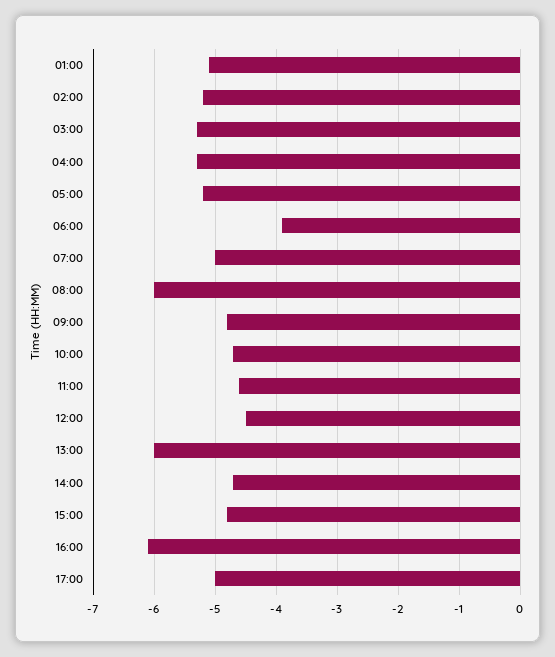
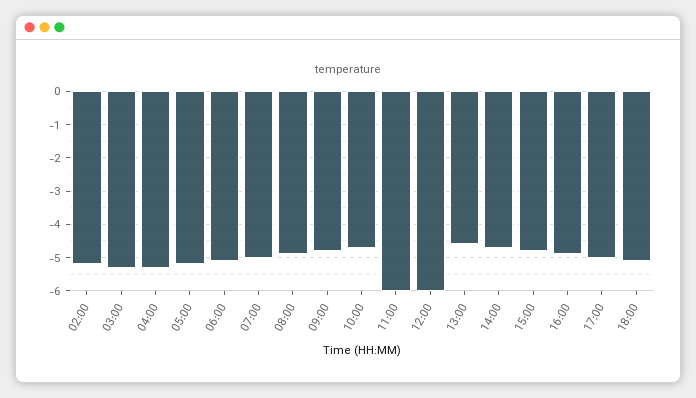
01:00: -5.1 -> none
06:00: -3.9 -> -5
08:00: -6 -> -5
11:00: -4.6 -> -6
12:00: -4.5 -> -6
13:00: -6 -> -4.5
16:00: -6.1 -> -5
18:00: none -> -5

